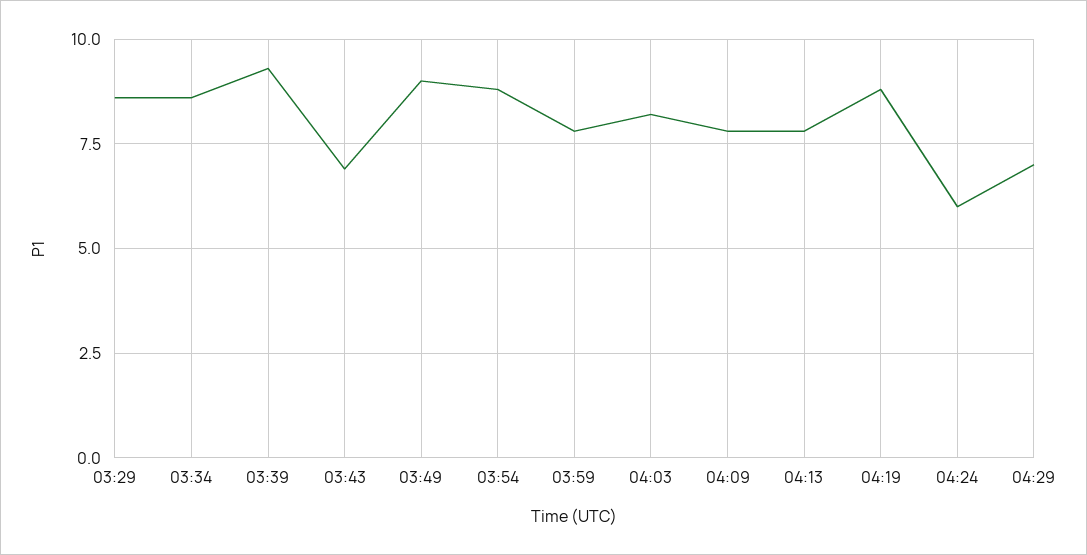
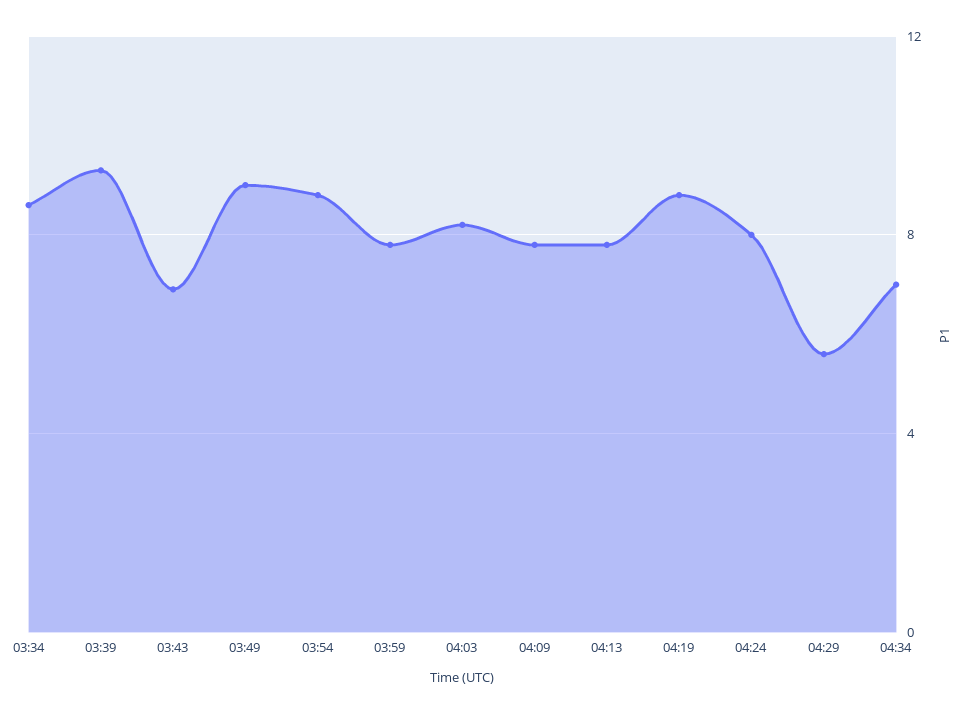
03:29: 8.5 -> none
04:24: 6 -> 8
04:29: 7 -> 5.5
04:34: none -> 7

